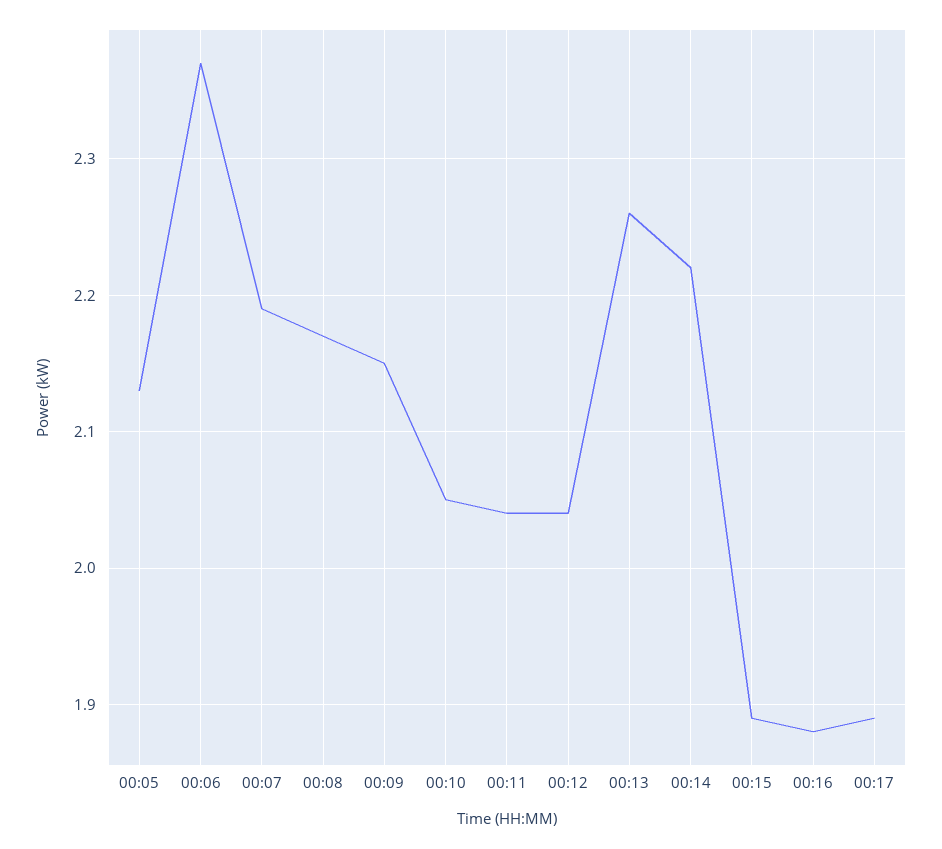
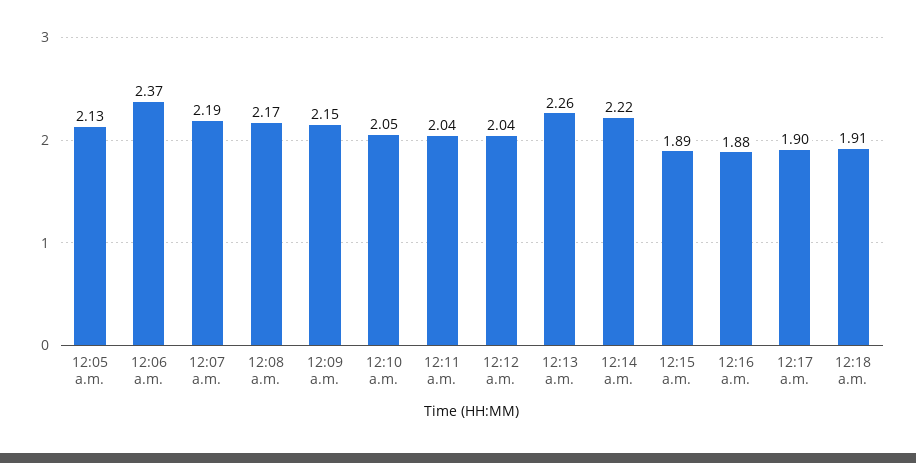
00:17: 1.89 -> 1.9
12:18 a.m.: none -> 1.91

